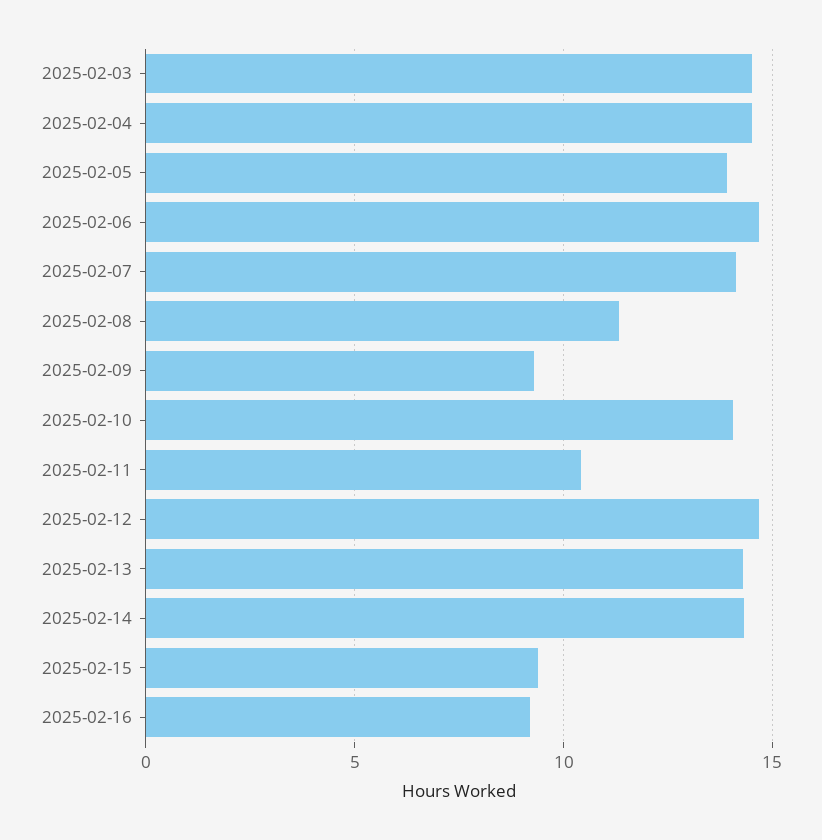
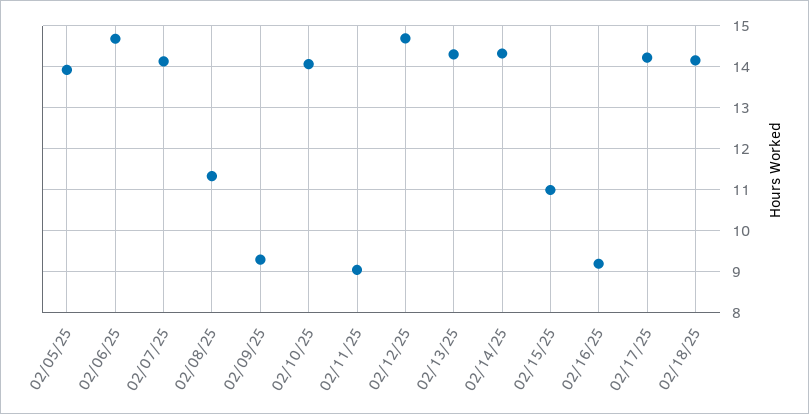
2025-02-03: 14.5 -> none
2025-02-04: 14.5 -> none
2025-02-11: 10.5 -> 9
2025-02-15: 9.5 -> 11
02/17/25: none -> 14.2
02/18/25: none -> 14.2

